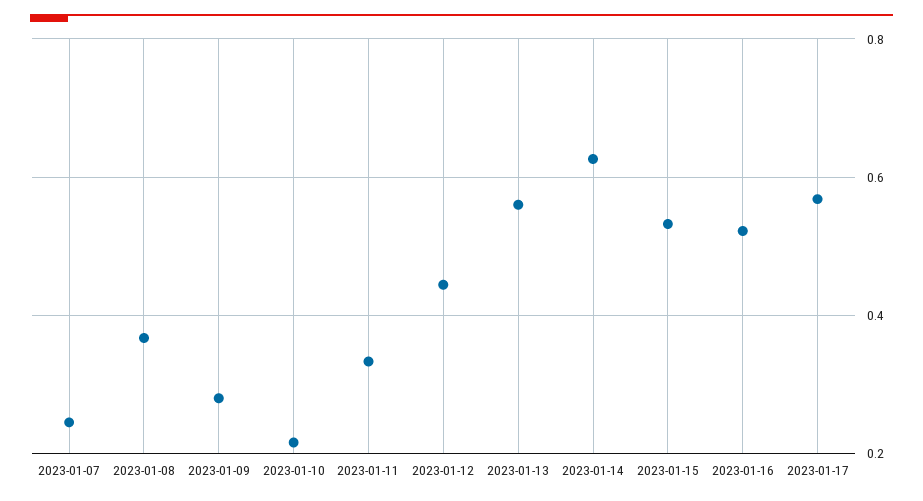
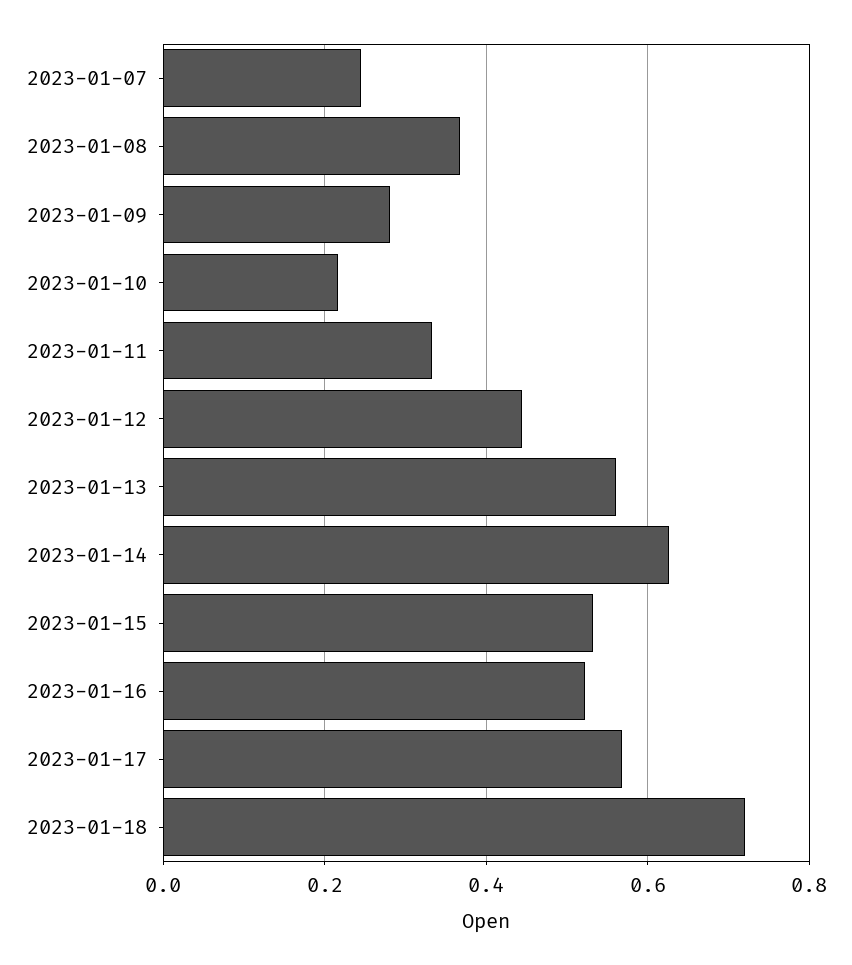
2023-01-18: none -> 0.72

